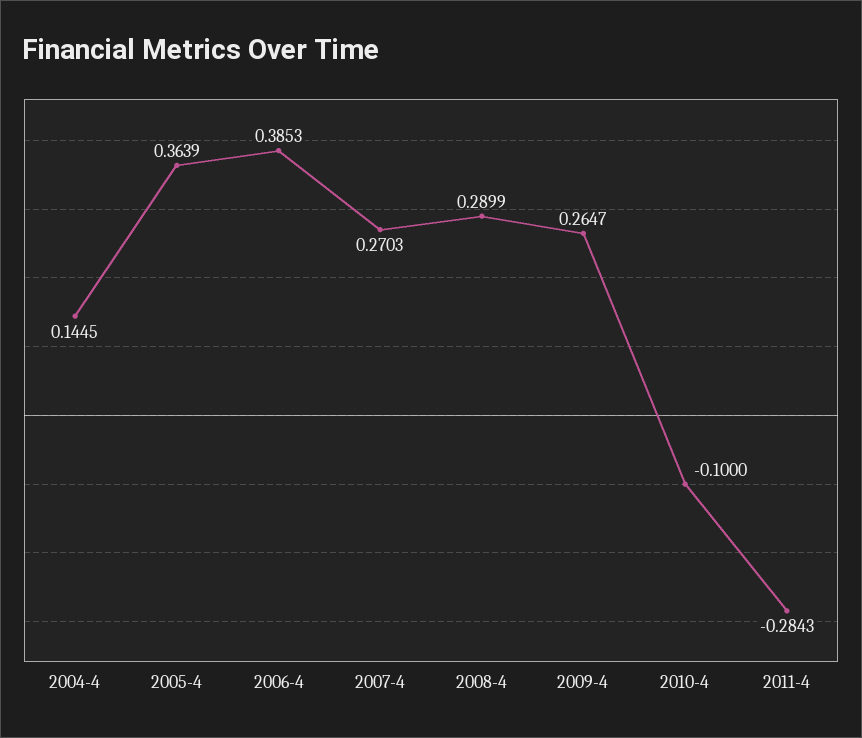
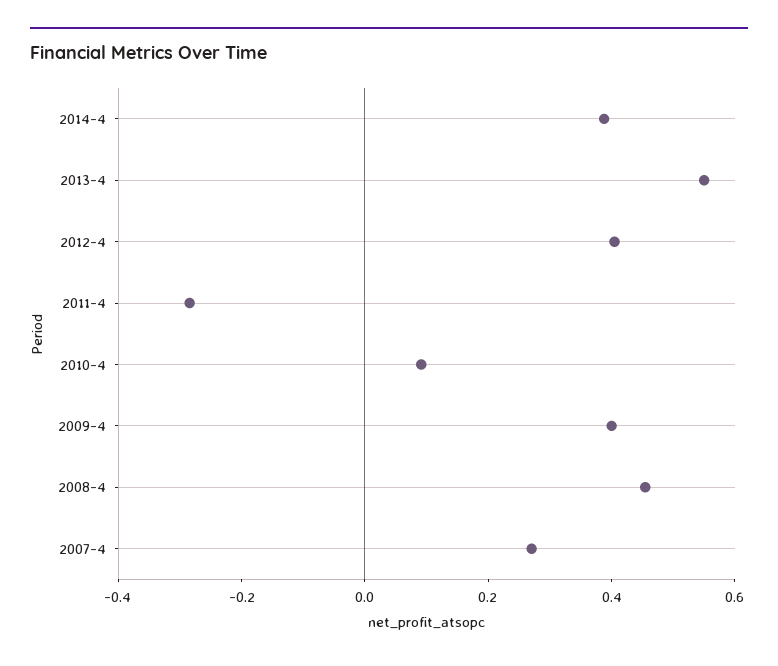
2004-4: 0.1445 -> none
2005-4: 0.3639 -> none
2006-4: 0.3853 -> none
2008-4: 0.2899 -> 0.45
2009-4: 0.2647 -> 0.4
2010-4: -0.1 -> 0.1
2014-4: none -> 0.4
2013-4: none -> 0.55
2012-4: none -> 0.4

